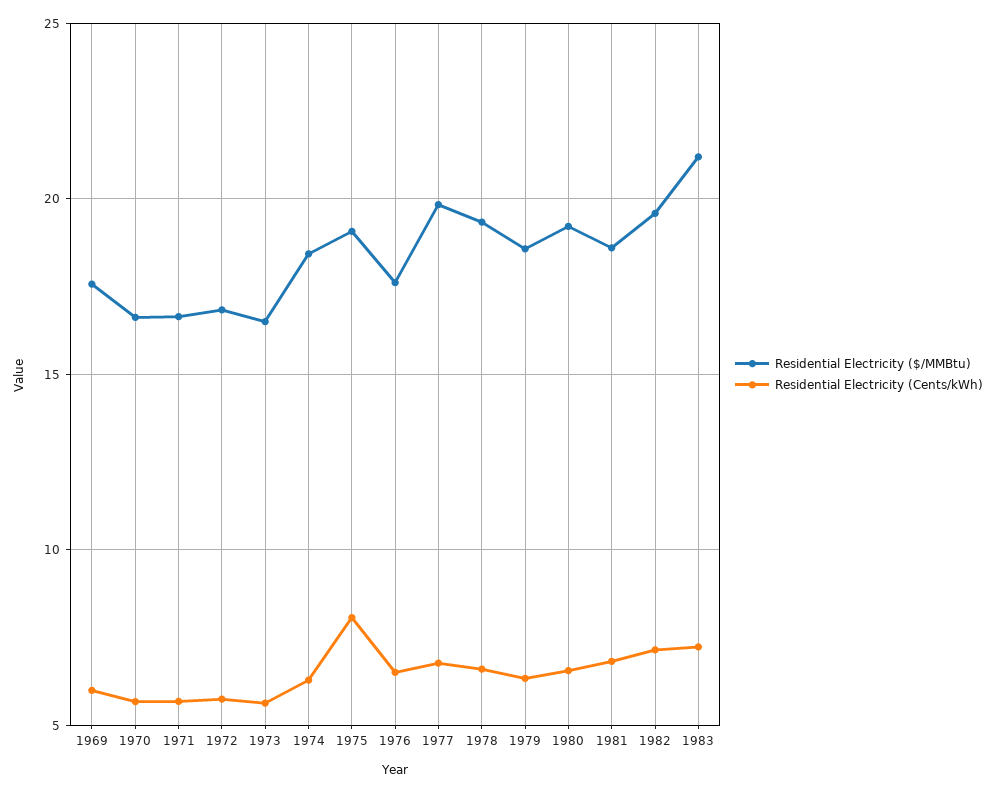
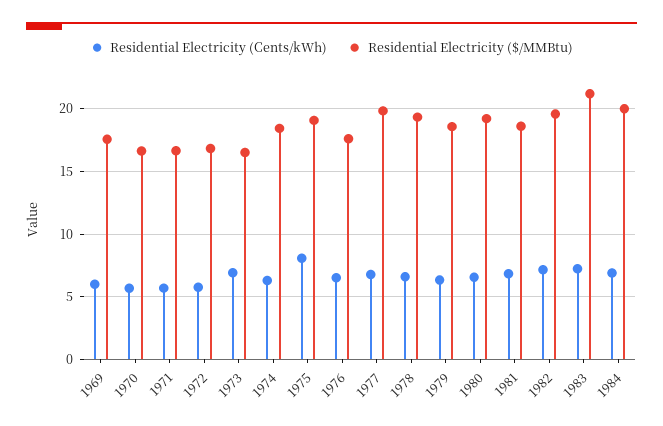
Residential Electricity (Cents/kWh), 1973: 5.5 -> 7
Residential Electricity (Cents/kWh), 1984: none -> 7
Residential Electricity ($/MMBtu), 1984: none -> 20

